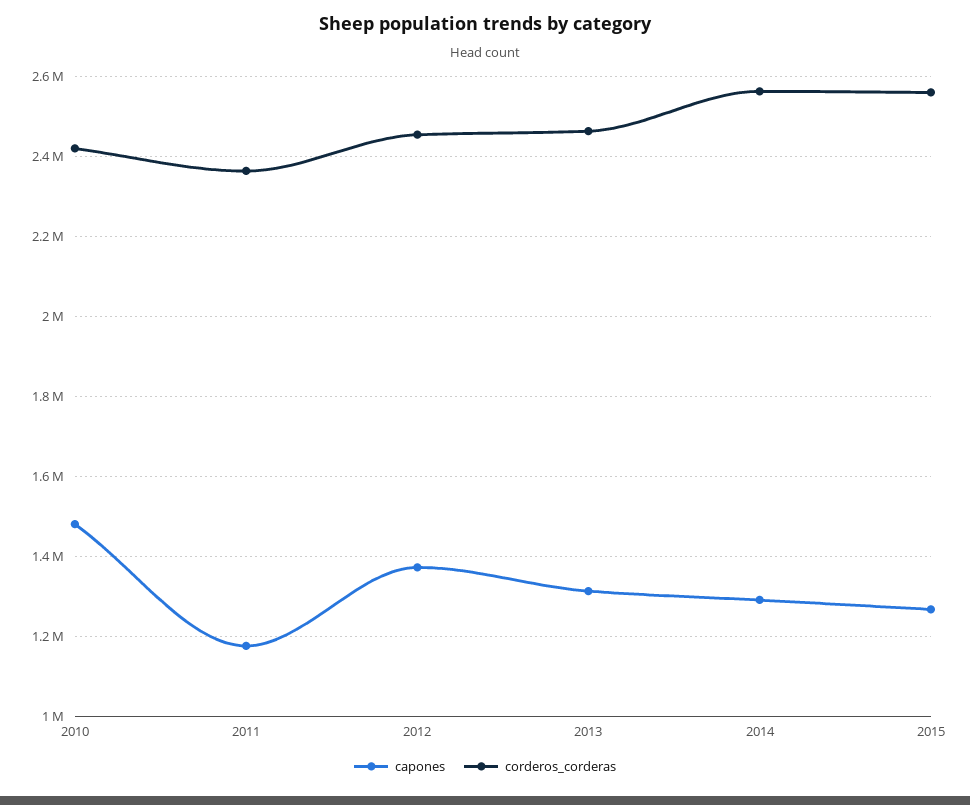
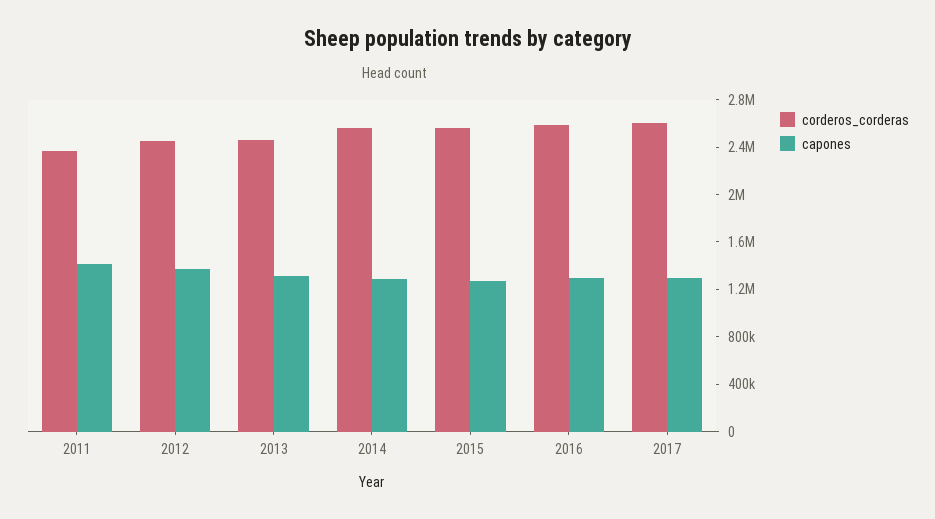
capones, 2010: 1480000 -> none
corderos_corderas, 2010: 2420000 -> none
capones, 2011: 1180000 -> 1400000
corderos_corderas, 2016: none -> 2600000
capones, 2016: none -> 1300000
corderos_corderas, 2017: none -> 2600000
capones, 2017: none -> 1300000

